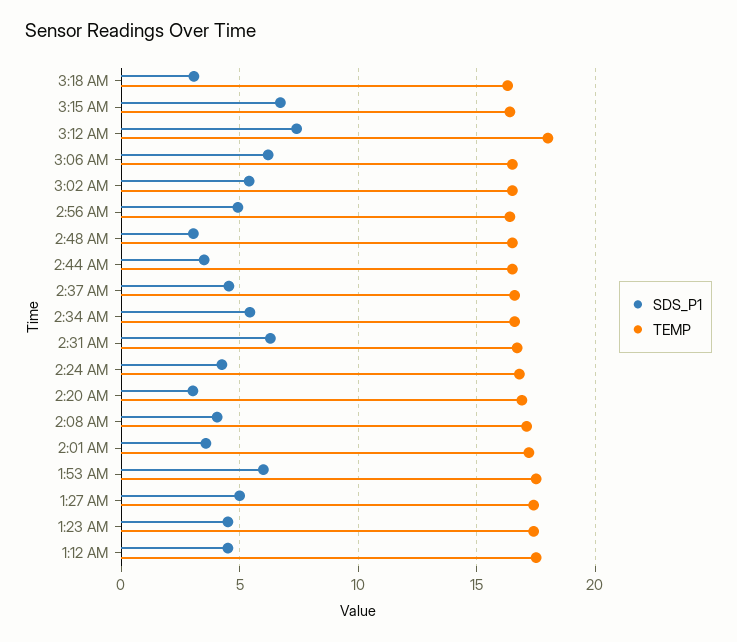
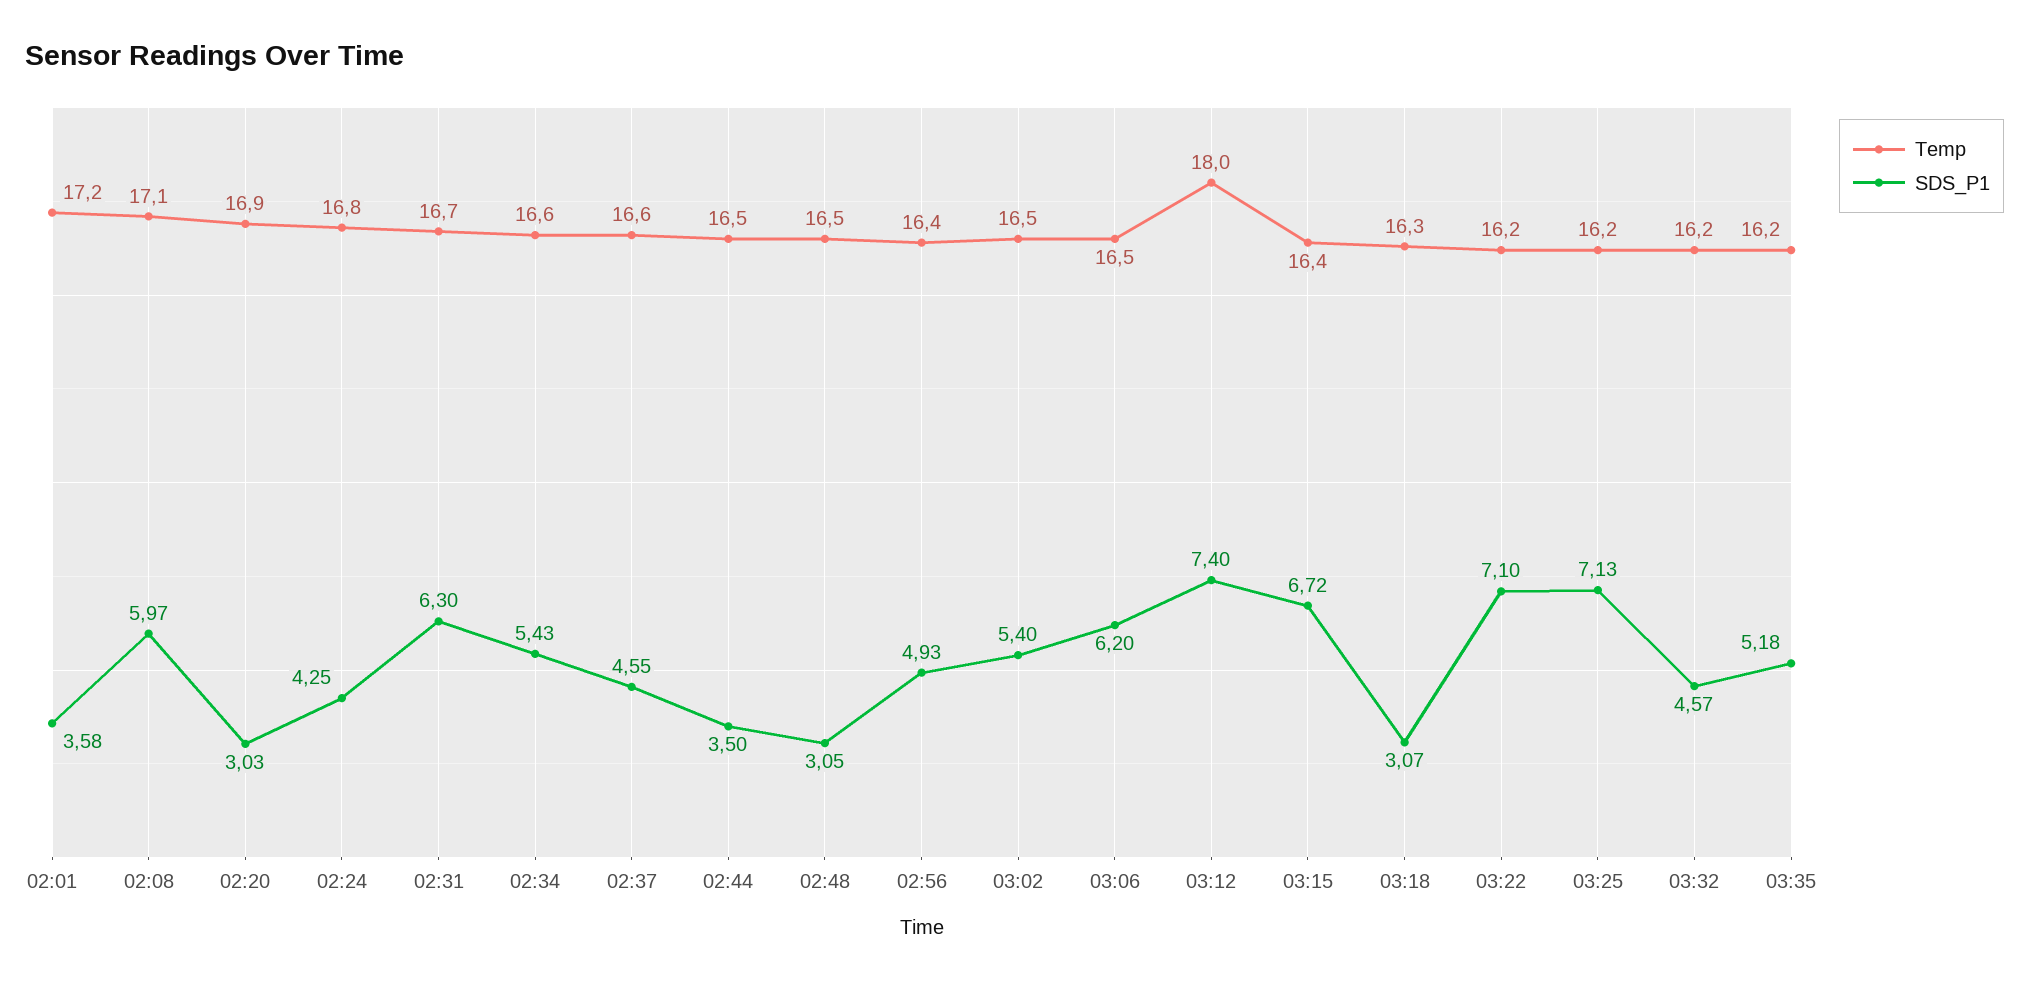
SDS_P1, 2:08 AM: 4 -> 5.97
SDS_P1, 1:53 AM: 6 -> none
TEMP, 1:53 AM: 17.5 -> none
SDS_P1, 1:27 AM: 5 -> none
TEMP, 1:27 AM: 17.5 -> none
SDS_P1, 1:23 AM: 4.5 -> none
TEMP, 1:23 AM: 17.5 -> none
SDS_P1, 1:12 AM: 4.5 -> none
TEMP, 1:12 AM: 17.5 -> none
TEMP, 03:22: none -> 16.2
SDS_P1, 03:22: none -> 7.1
TEMP, 03:25: none -> 16.2
SDS_P1, 03:25: none -> 7.13
TEMP, 03:32: none -> 16.2
SDS_P1, 03:32: none -> 4.57
TEMP, 03:35: none -> 16.2
SDS_P1, 03:35: none -> 5.18

